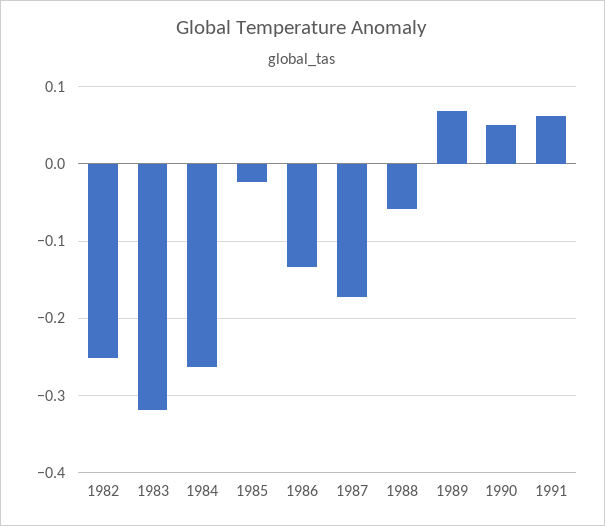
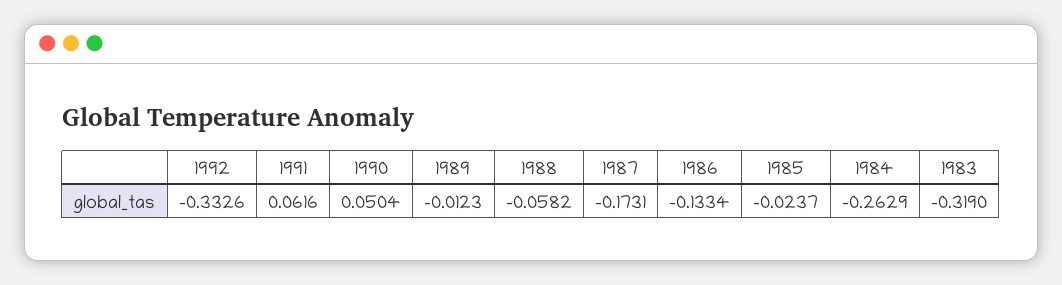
1982: -0.25 -> none
1989: 0.07 -> -0.0123
1992: none -> -0.3326

